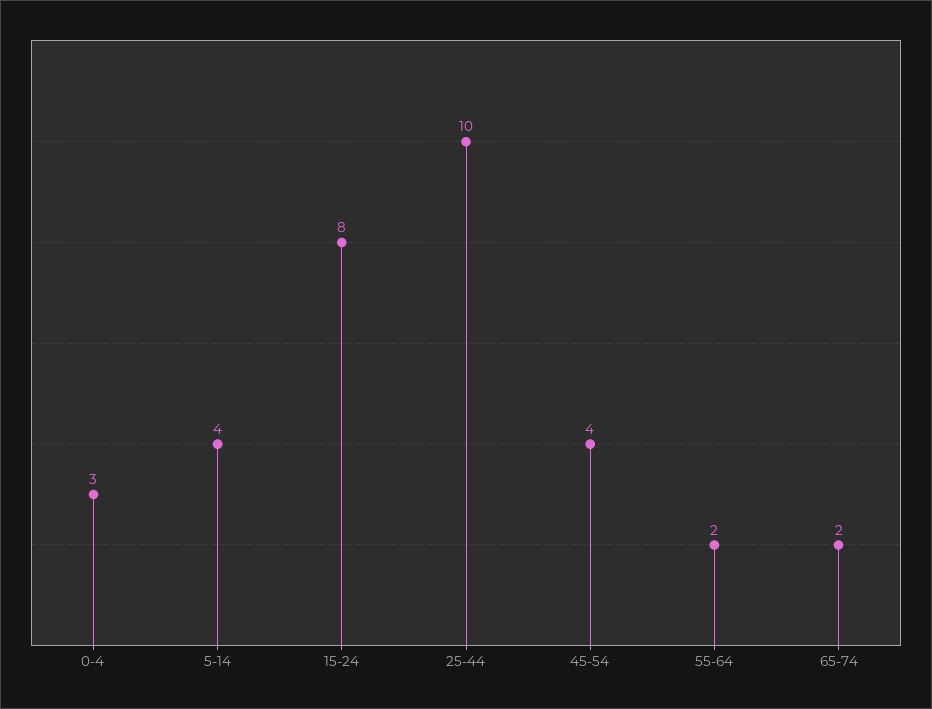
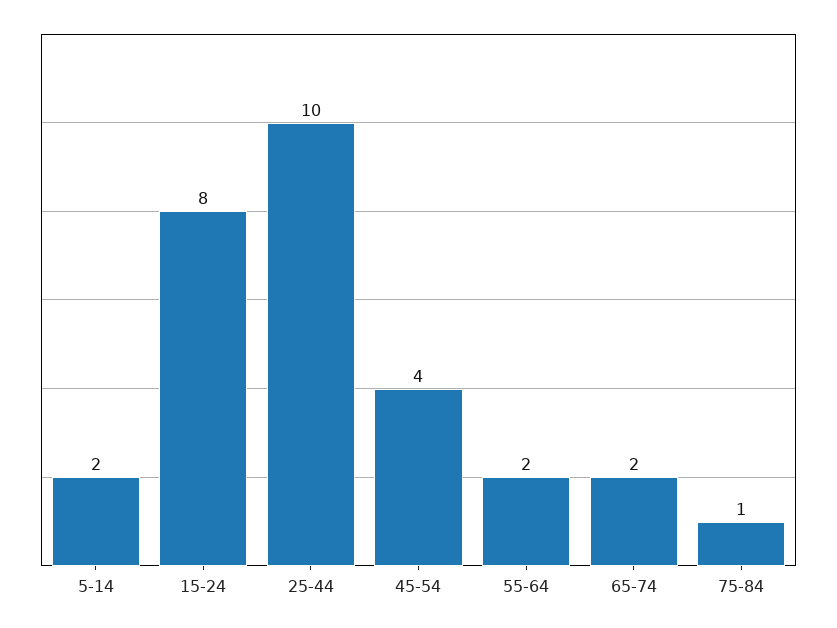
0-4: 3 -> none
5-14: 4 -> 2
75-84: none -> 1

